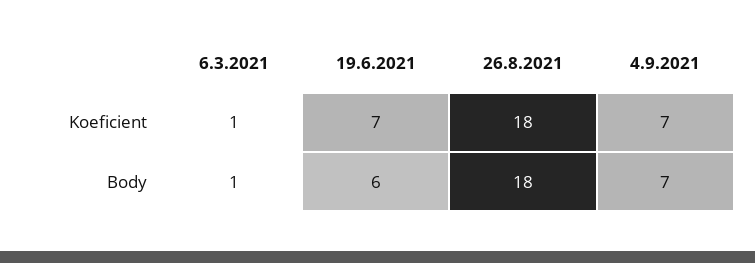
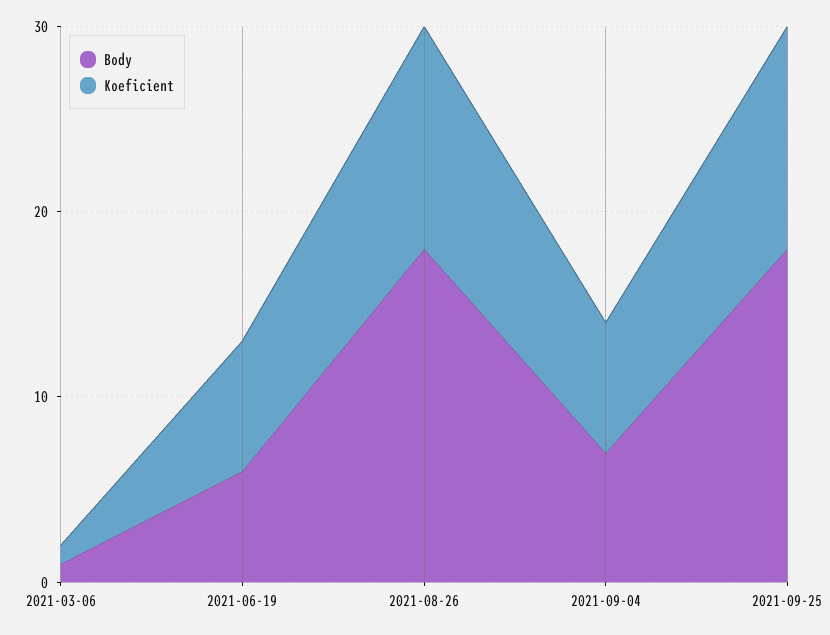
Koeficient, 26.8.2021: 18 -> 12
Body, 2021-09-25: none -> 18
Koeficient, 2021-09-25: none -> 12

